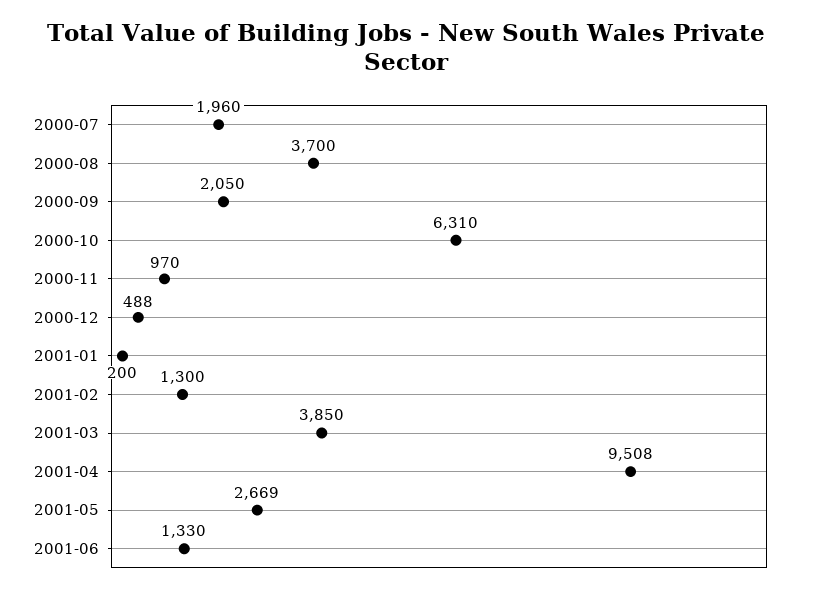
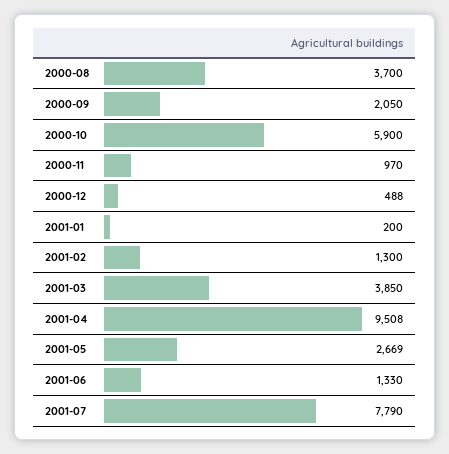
2000-07: 1960 -> none
2000-10: 6310 -> 5900
2001-07: none -> 7790

